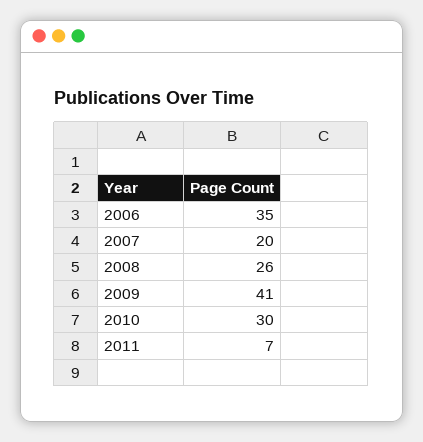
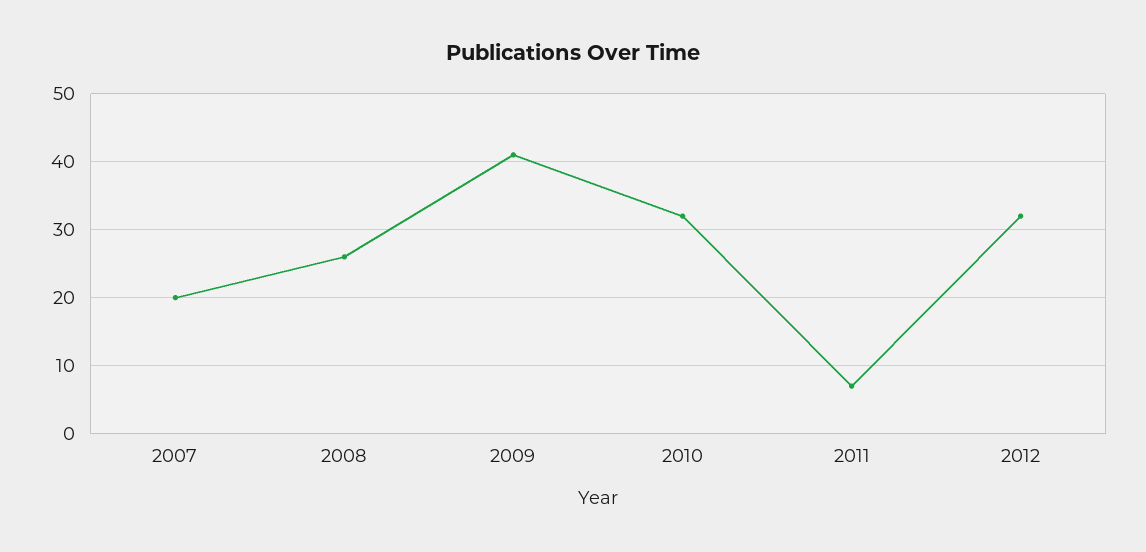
2006: 35 -> none
2010: 30 -> 32
2012: none -> 32

